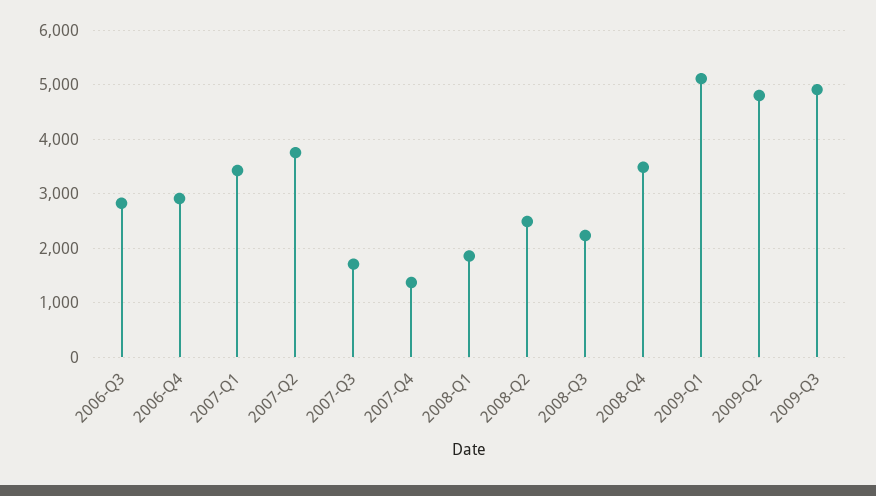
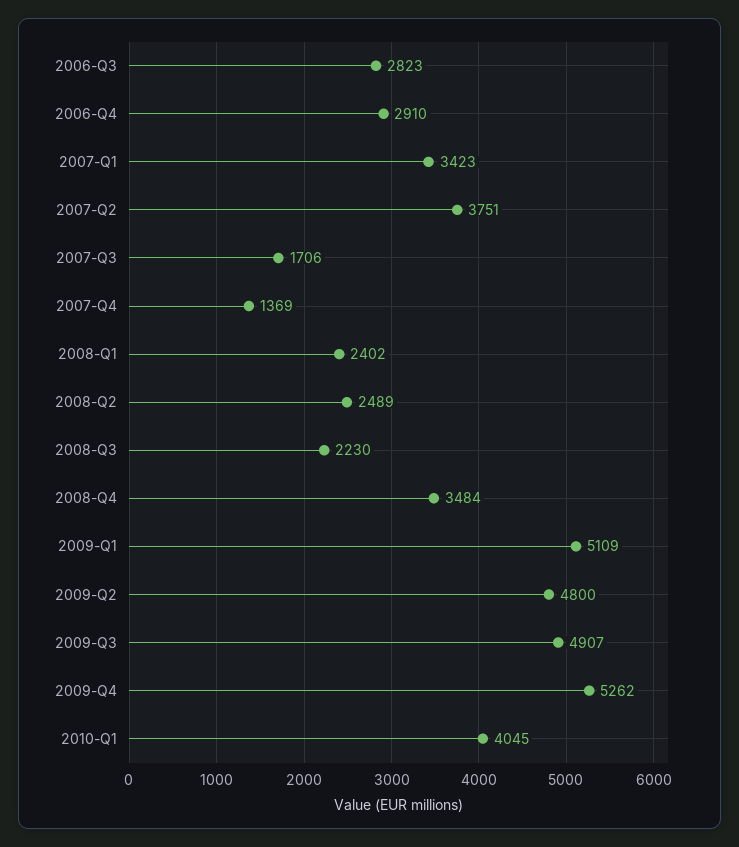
2008-Q1: 1800 -> 2402
2009-Q4: none -> 5262
2010-Q1: none -> 4045

